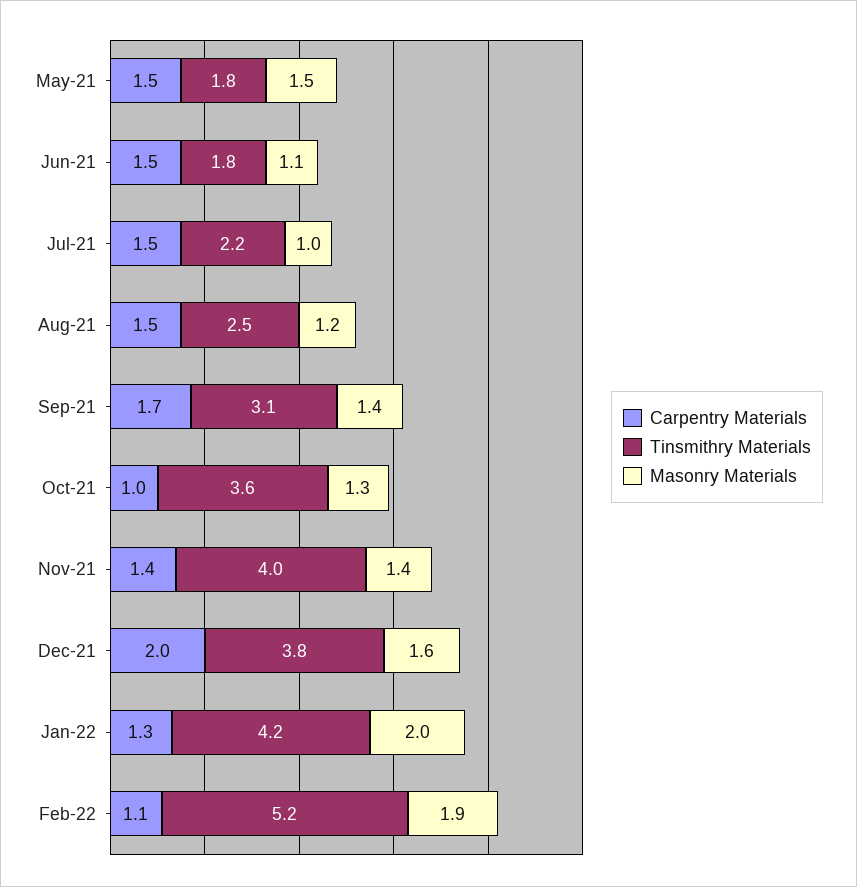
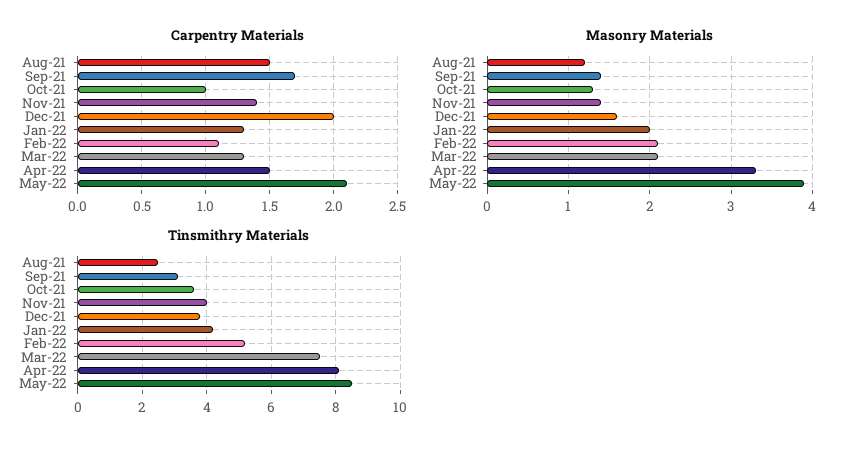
Carpentry Materials, May-21: 1.5 -> none
Tinsmithry Materials, May-21: 1.8 -> none
Masonry Materials, May-21: 1.5 -> none
Carpentry Materials, Jun-21: 1.5 -> none
Tinsmithry Materials, Jun-21: 1.8 -> none
Masonry Materials, Jun-21: 1.1 -> none
Carpentry Materials, Jul-21: 1.5 -> none
Tinsmithry Materials, Jul-21: 2.2 -> none
Masonry Materials, Jul-21: 1 -> none
Masonry Materials, Feb-22: 1.9 -> 2.1
Carpentry Materials, Mar-22: none -> 1.3
Carpentry Materials, Apr-22: none -> 1.5
Carpentry Materials, May-22: none -> 2.1
Masonry Materials, Mar-22: none -> 2.1
Masonry Materials, Apr-22: none -> 3.3
Masonry Materials, May-22: none -> 3.9
Tinsmithry Materials, Mar-22: none -> 7.5
Tinsmithry Materials, Apr-22: none -> 8
Tinsmithry Materials, May-22: none -> 8.5

